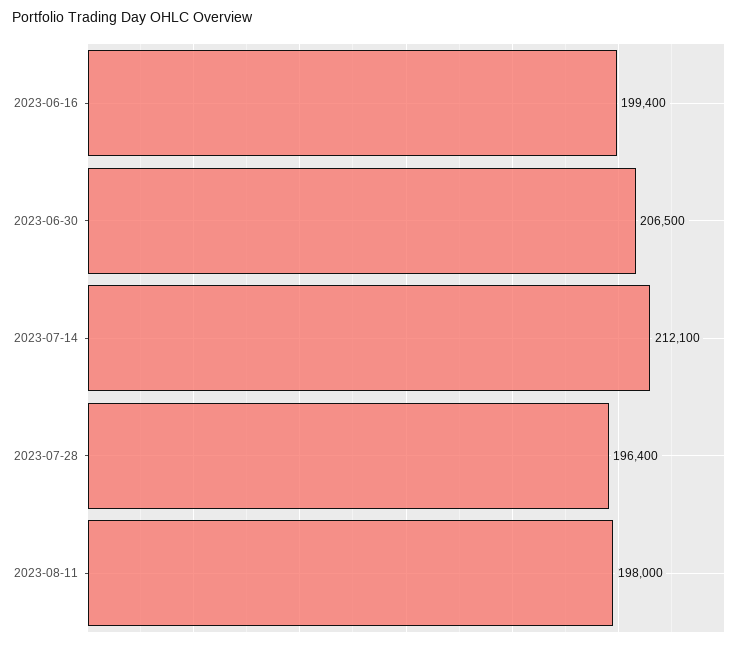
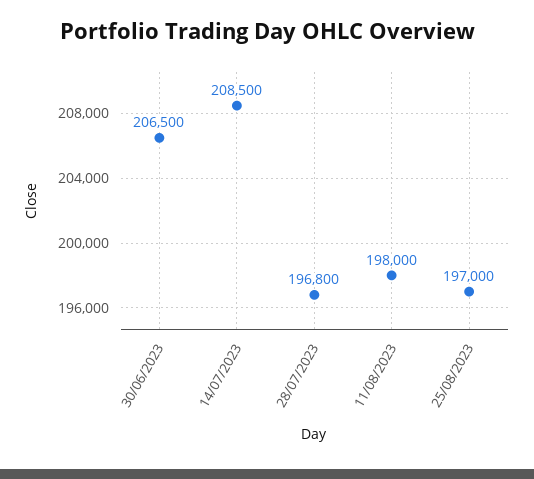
2023-06-16: 199400 -> none
2023-07-14: 212100 -> 208500
2023-07-28: 196400 -> 196800
25/08/2023: none -> 197000

